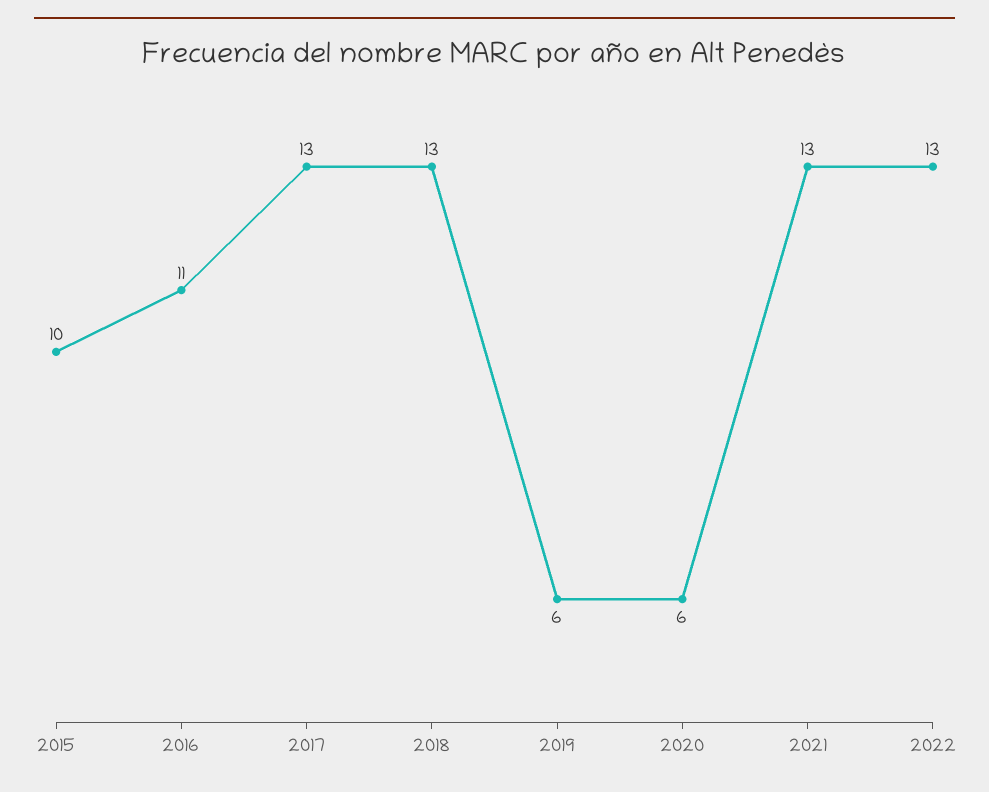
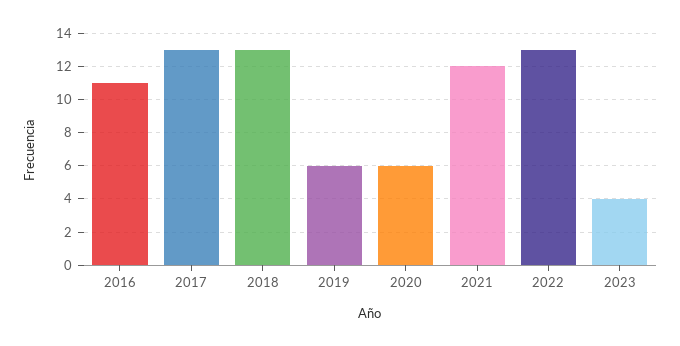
2015: 10 -> none
2021: 13 -> 12
2023: none -> 4

